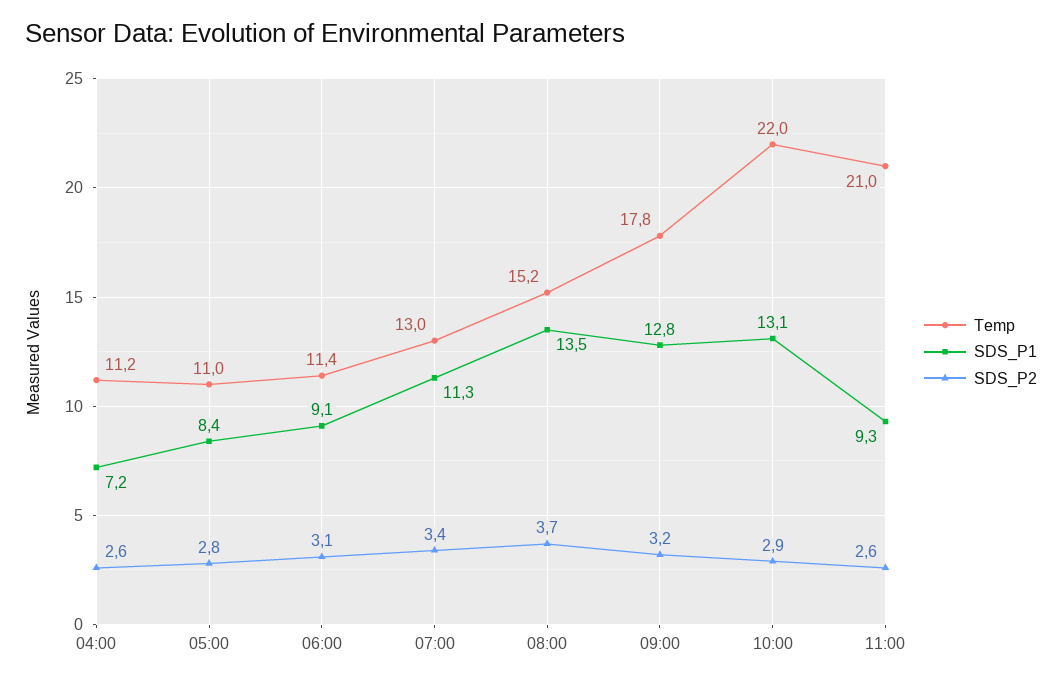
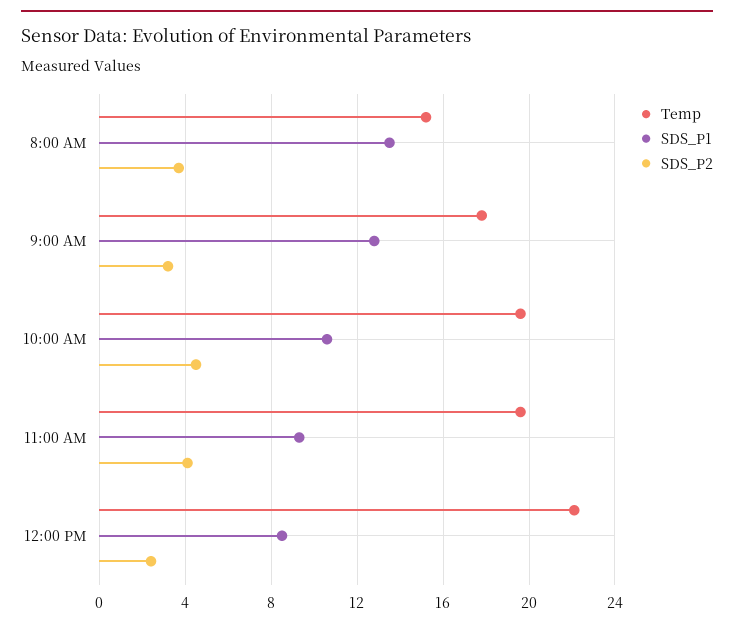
Temp, 04:00: 11.2 -> none
SDS_P1, 04:00: 7.2 -> none
SDS_P2, 04:00: 2.6 -> none
Temp, 05:00: 11 -> none
SDS_P1, 05:00: 8.4 -> none
SDS_P2, 05:00: 2.8 -> none
Temp, 06:00: 11.4 -> none
SDS_P1, 06:00: 9.1 -> none
SDS_P2, 06:00: 3.1 -> none
Temp, 07:00: 13 -> none
SDS_P1, 07:00: 11.3 -> none
SDS_P2, 07:00: 3.4 -> none
Temp, 10:00: 22 -> 19.5
SDS_P1, 10:00: 13.1 -> 10.5
SDS_P2, 10:00: 2.9 -> 4.5
Temp, 11:00: 21 -> 19.5
SDS_P2, 11:00: 2.6 -> 4
Temp, 12:00 PM: none -> 22
SDS_P1, 12:00 PM: none -> 8.5
SDS_P2, 12:00 PM: none -> 2.5

